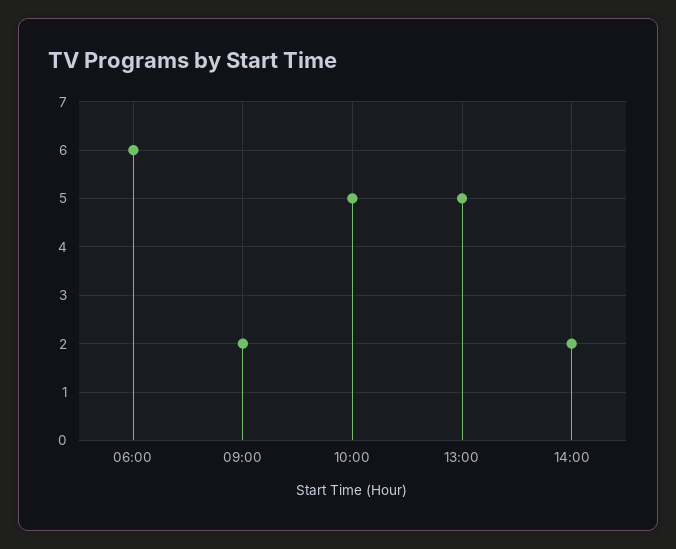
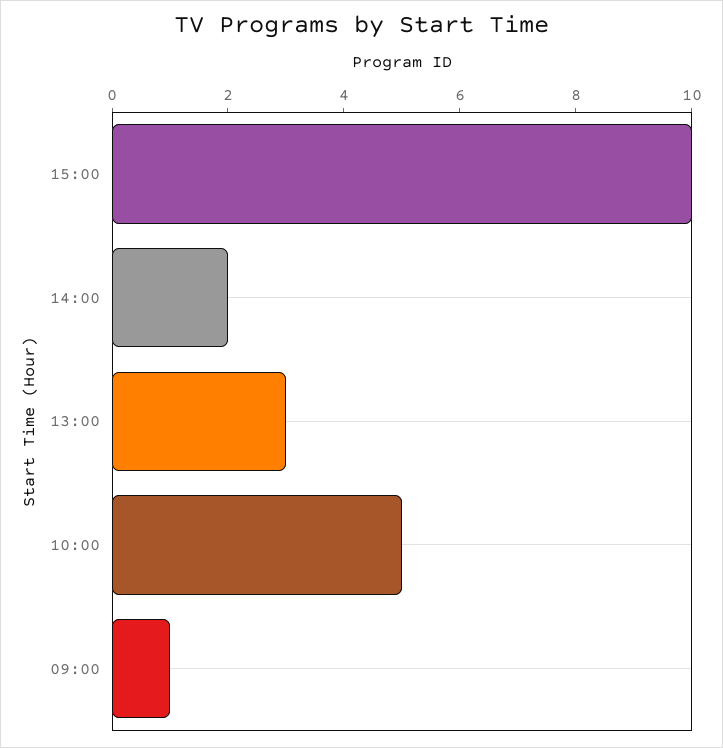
06:00: 6 -> none
09:00: 2 -> 1
13:00: 5 -> 3
15:00: none -> 10

